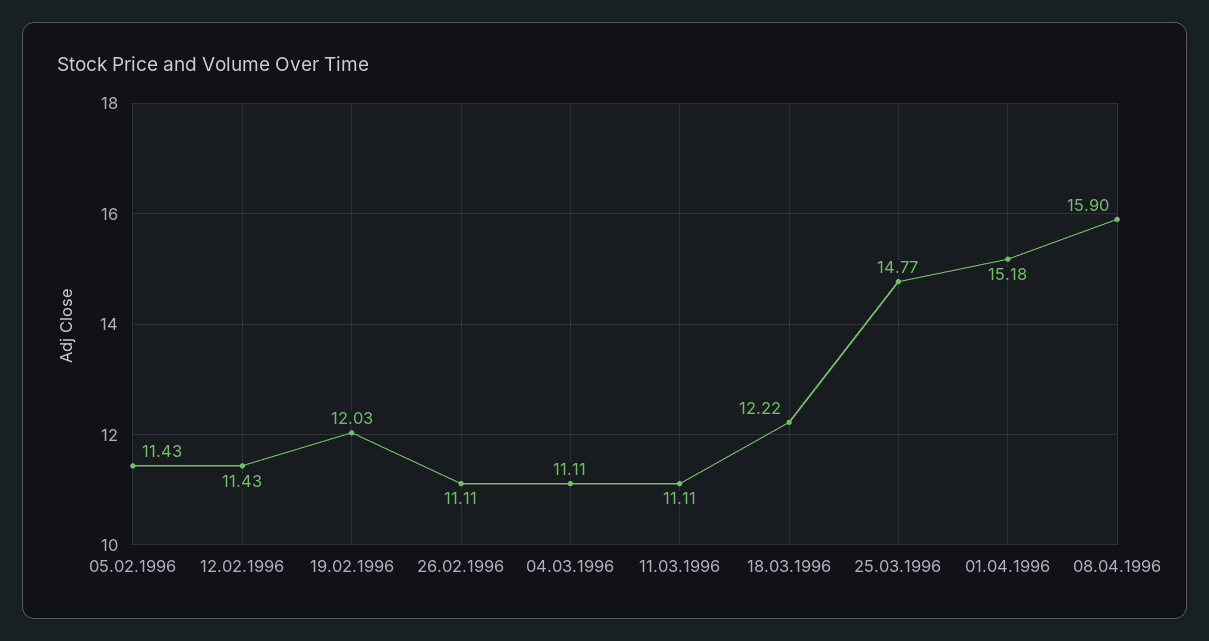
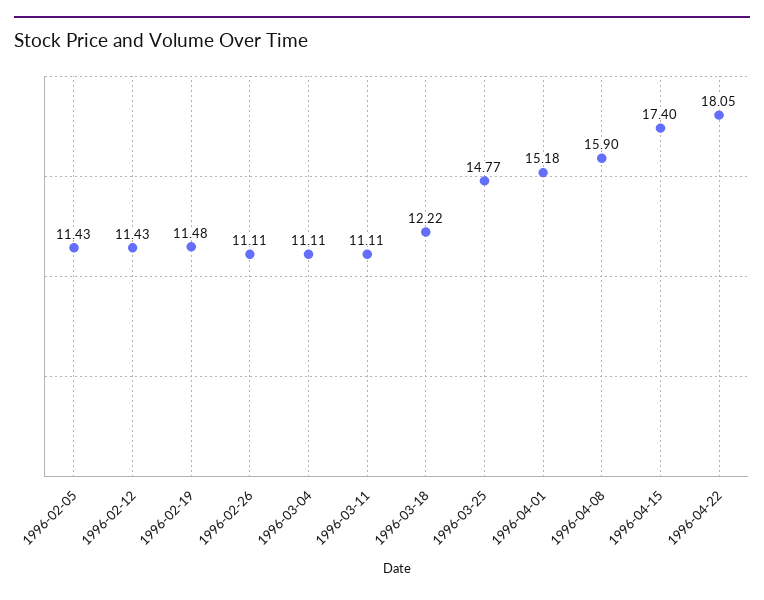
19.02.1996: 12.03 -> 11.48
1996-04-15: none -> 17.4
1996-04-22: none -> 18.05

